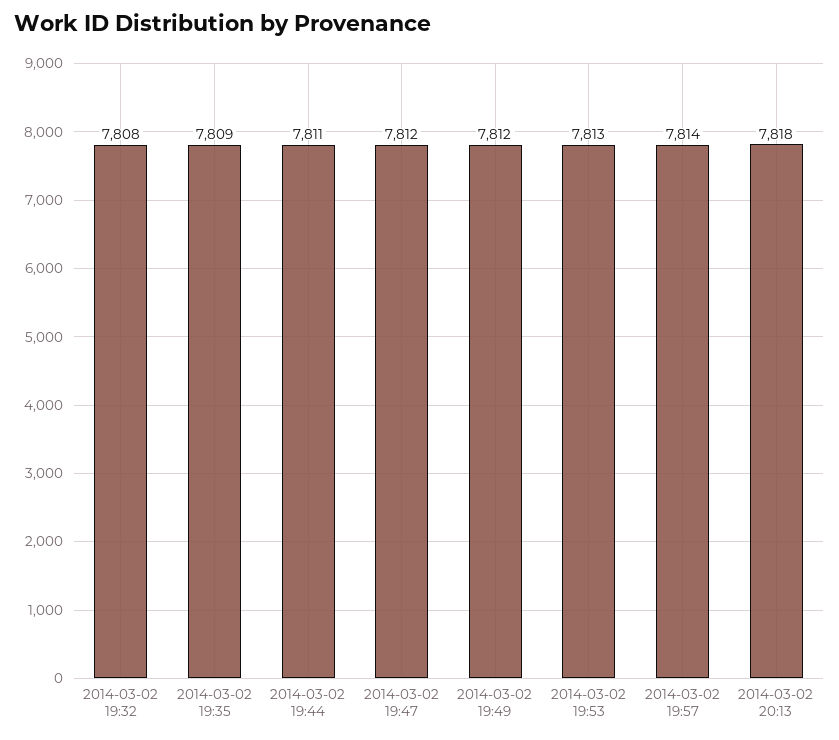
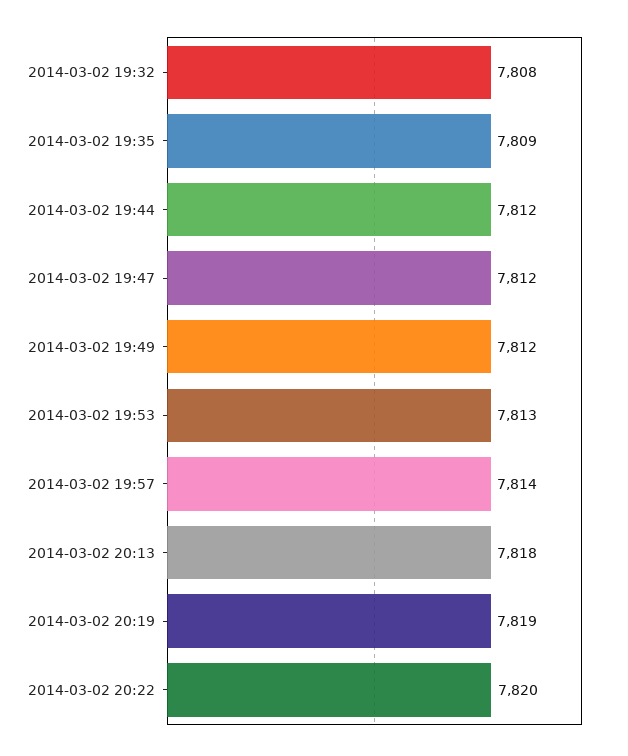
2014-03-02 19:44: 7811 -> 7812
2014-03-02 20:19: none -> 7819
2014-03-02 20:22: none -> 7820

